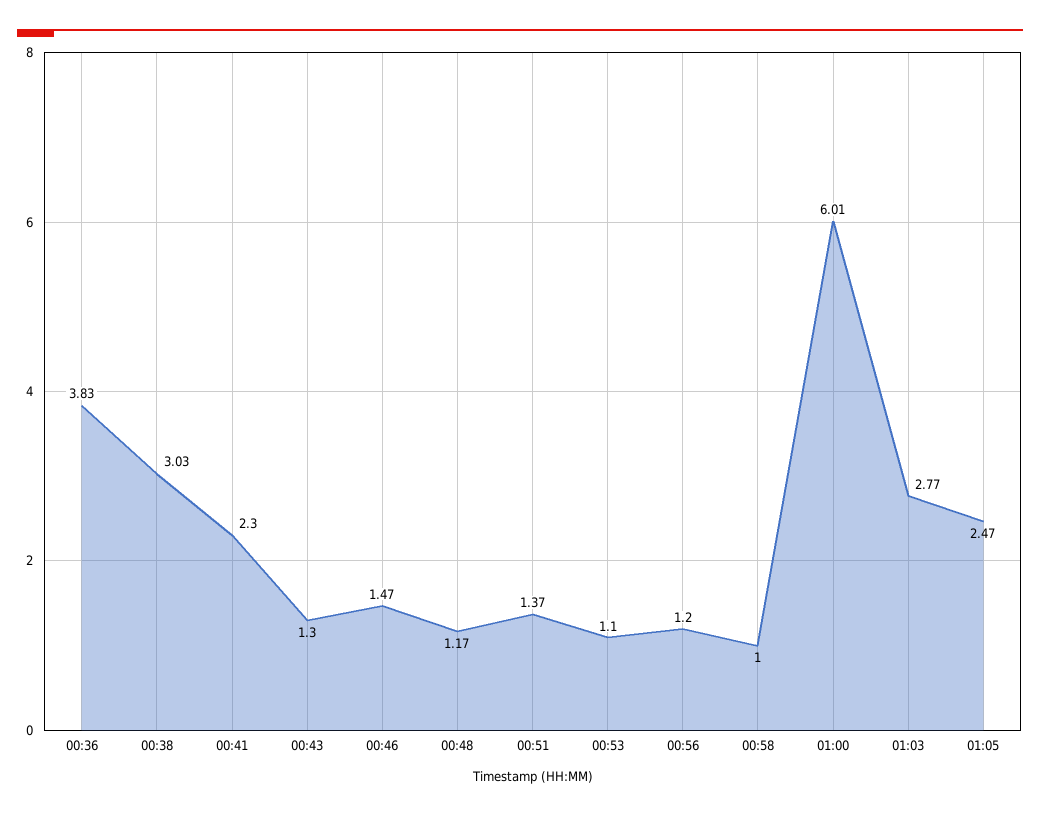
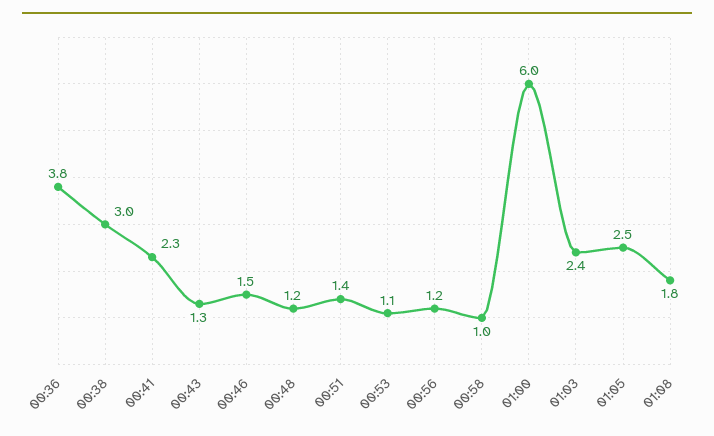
01:03: 2.77 -> 2.4
01:08: none -> 1.8

